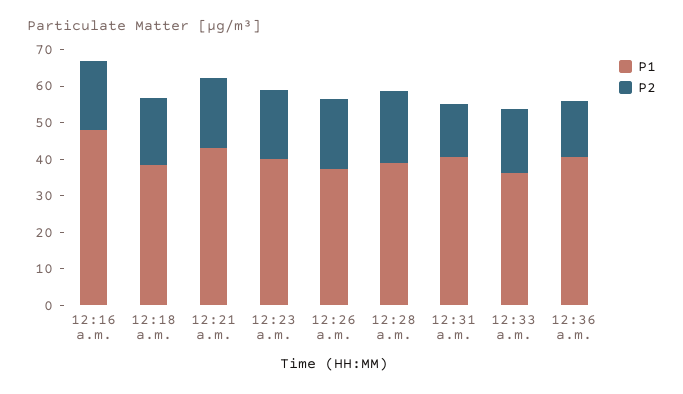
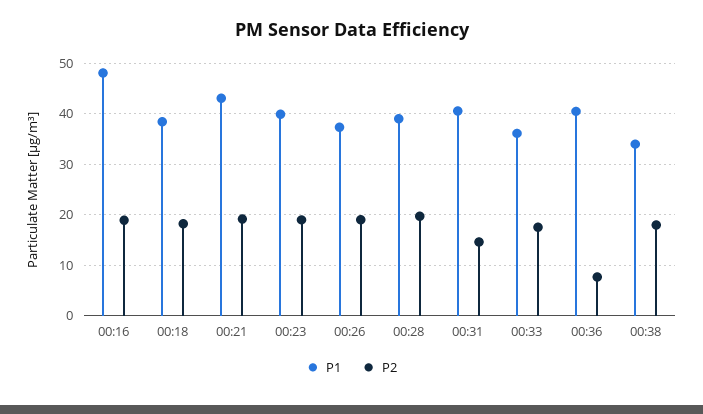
P2, 12:36 a.m.: 15 -> 8
P1, 00:38: none -> 34
P2, 00:38: none -> 18

